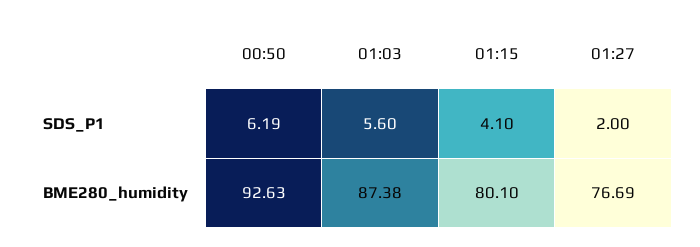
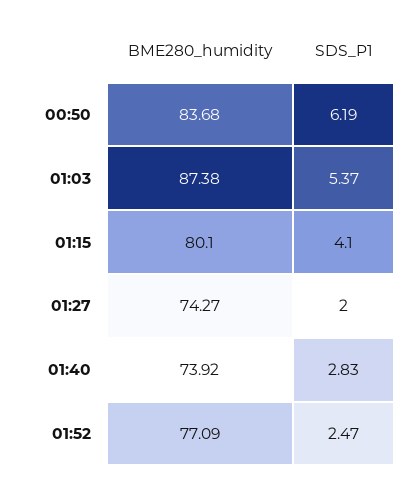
01:03, SDS_P1: 5.6 -> 5.37
00:50, BME280_humidity: 92.63 -> 83.68
01:27, BME280_humidity: 76.69 -> 74.27
01:40, BME280_humidity: none -> 73.92
01:40, SDS_P1: none -> 2.83
01:52, BME280_humidity: none -> 77.09
01:52, SDS_P1: none -> 2.47

